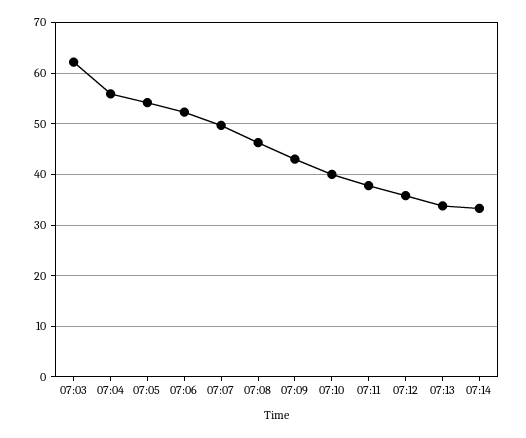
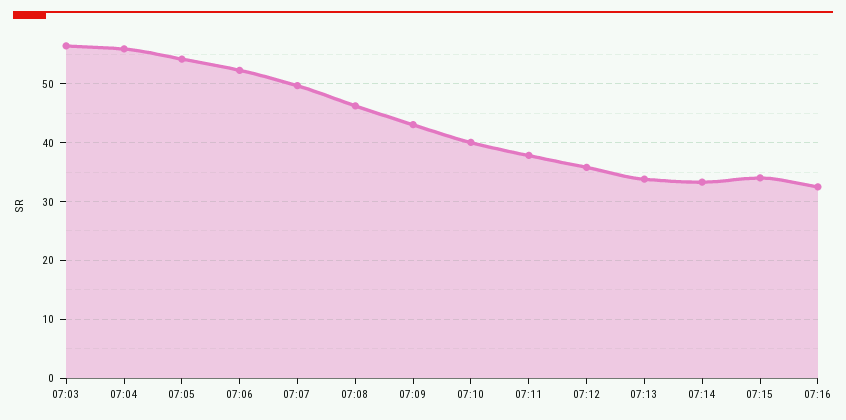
07:03: 62 -> 56
07:15: none -> 34
07:16: none -> 32

